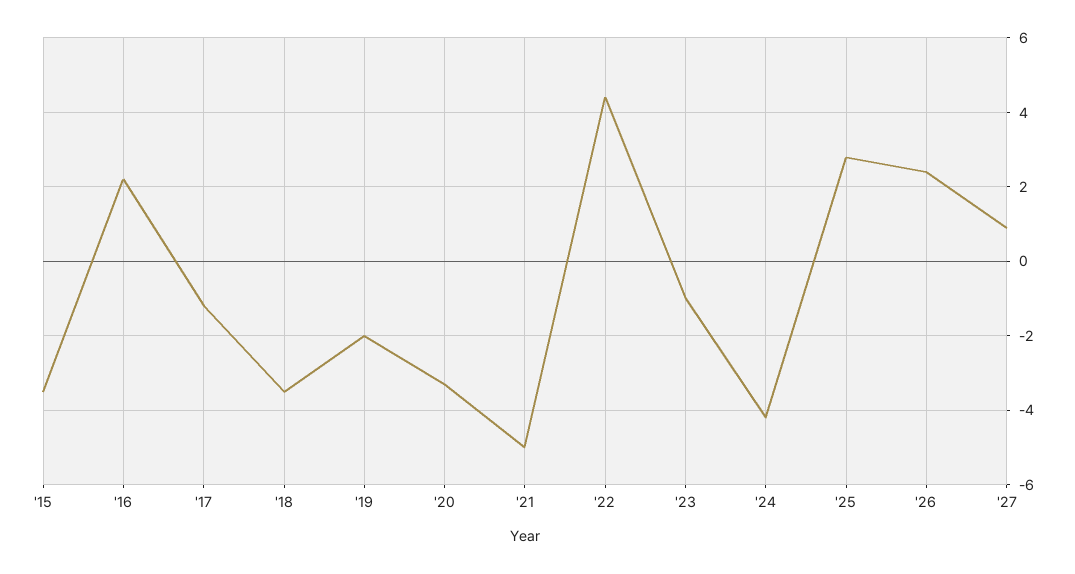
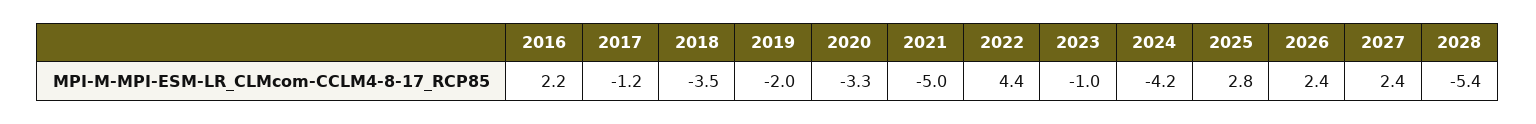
'15: -3.5 -> none
'27: 1 -> 2.4
2028: none -> -5.4

